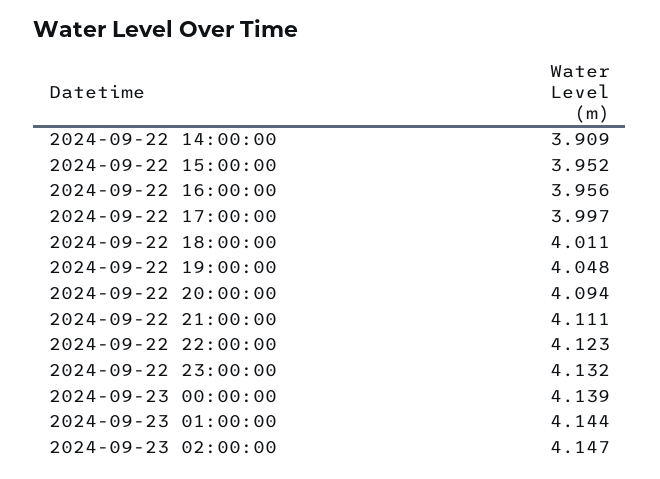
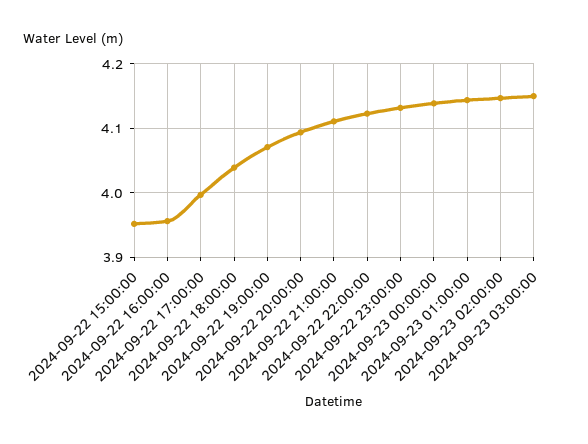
2024-09-22 14:00:00: 3.909 -> none
2024-09-22 18:00:00: 4.011 -> 4.04
2024-09-22 19:00:00: 4.048 -> 4.07
2024-09-23 03:00:00: none -> 4.15

